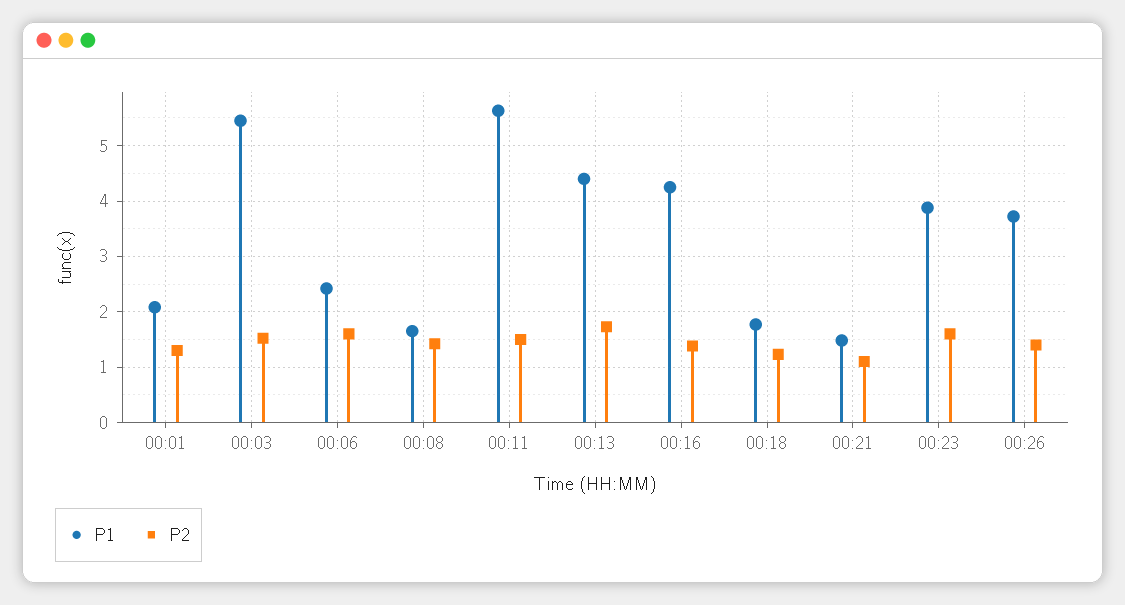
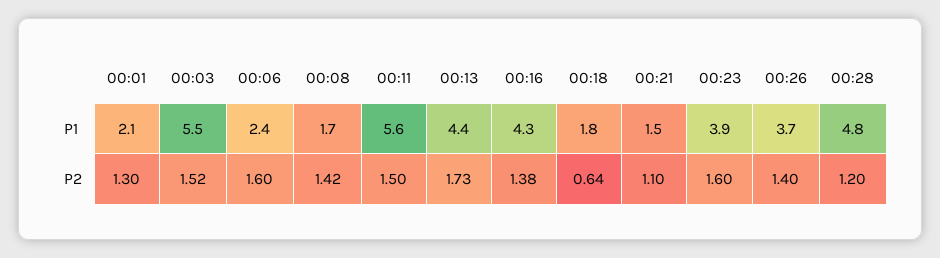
P2, 00:18: 1.2 -> 0.64
P1, 00:28: none -> 4.8
P2, 00:28: none -> 1.2

